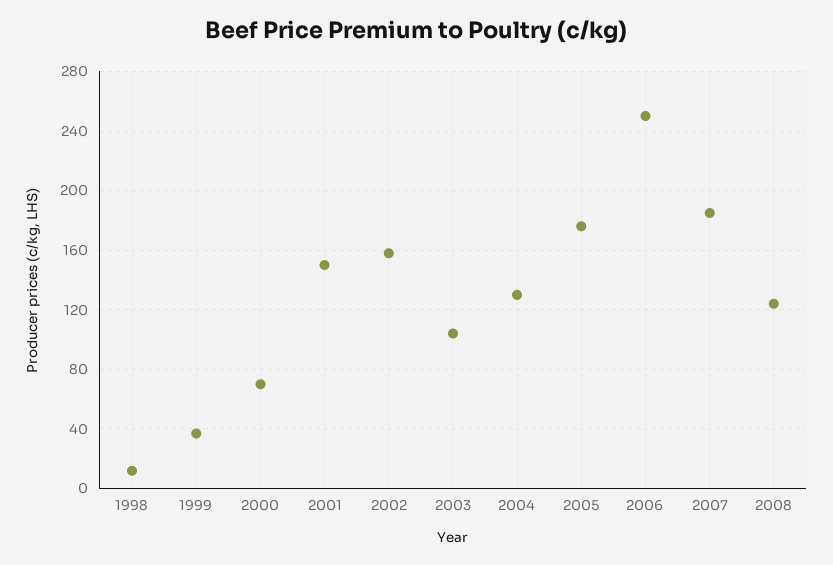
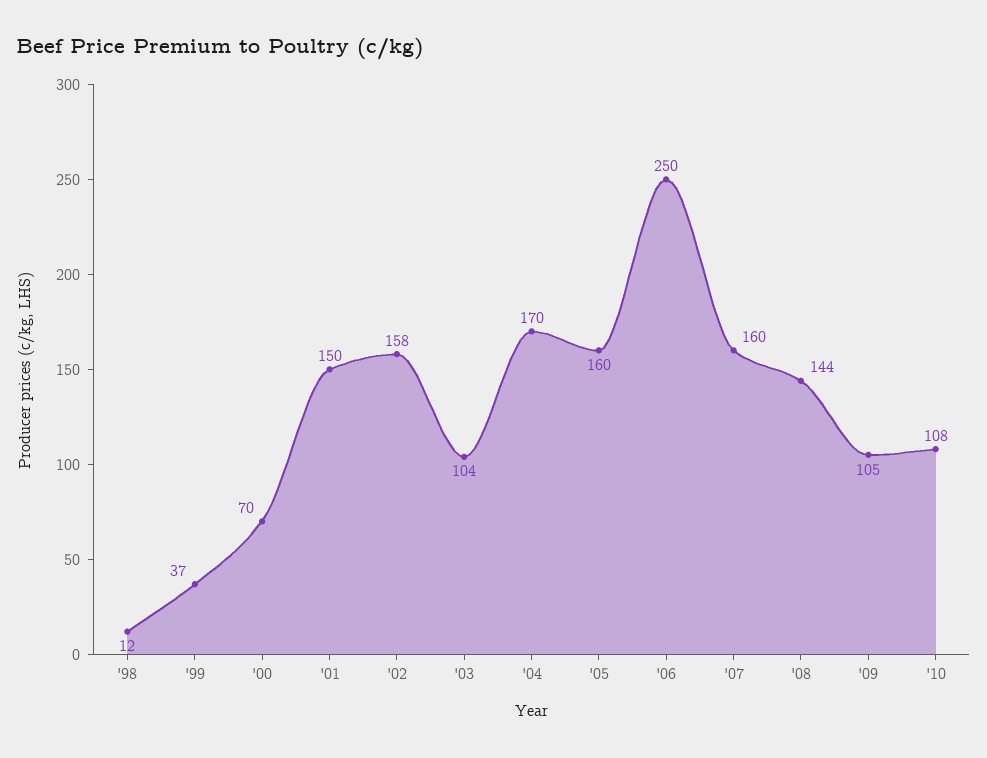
2004: 130 -> 170
2005: 175 -> 160
2007: 185 -> 160
2008: 125 -> 144
'09: none -> 105
'10: none -> 108

